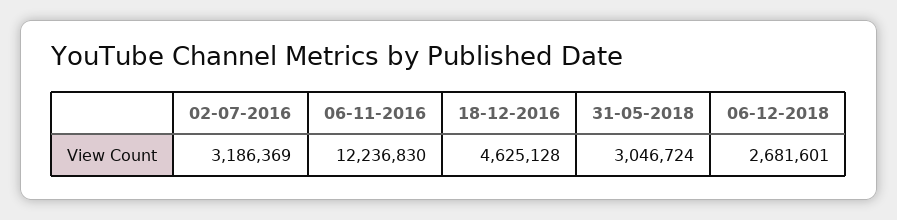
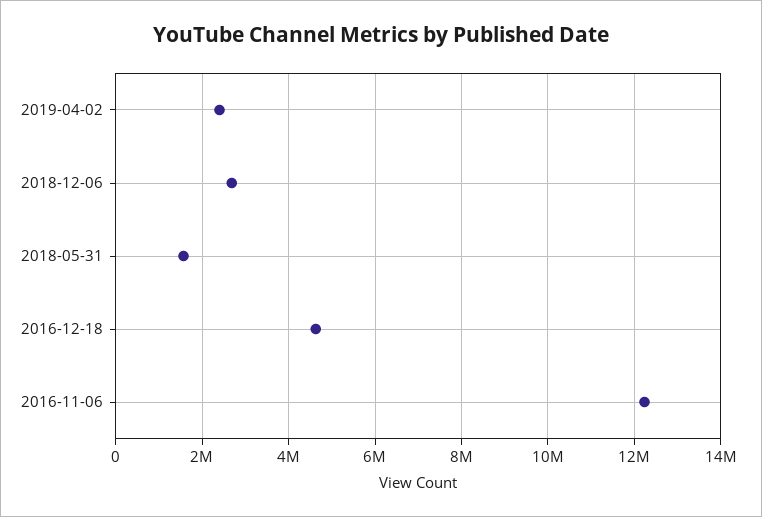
02-07-2016: 3186369 -> none
31-05-2018: 3046724 -> 1600000
2019-04-02: none -> 2400000

